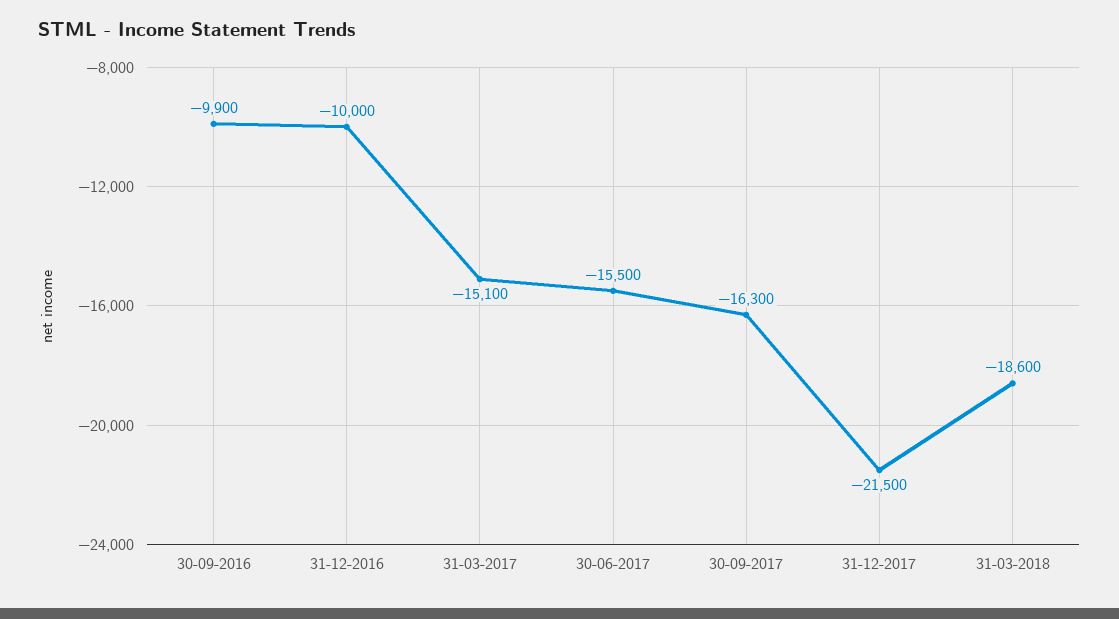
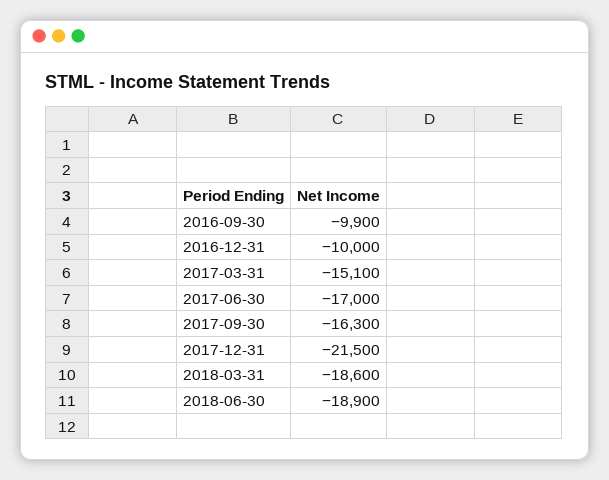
30-06-2017: -15500 -> -17000
2018-06-30: none -> -18900

